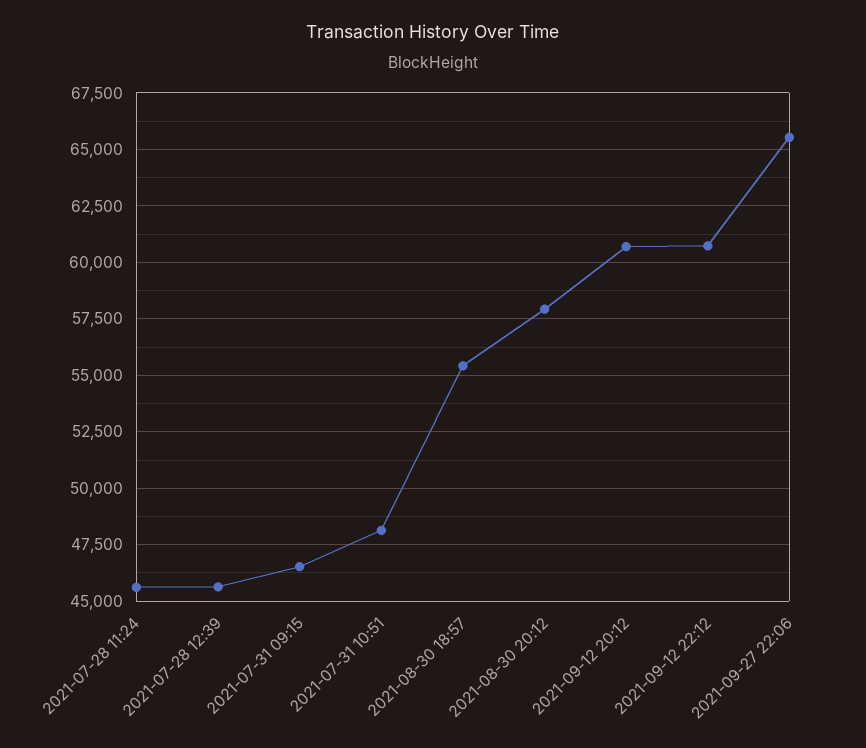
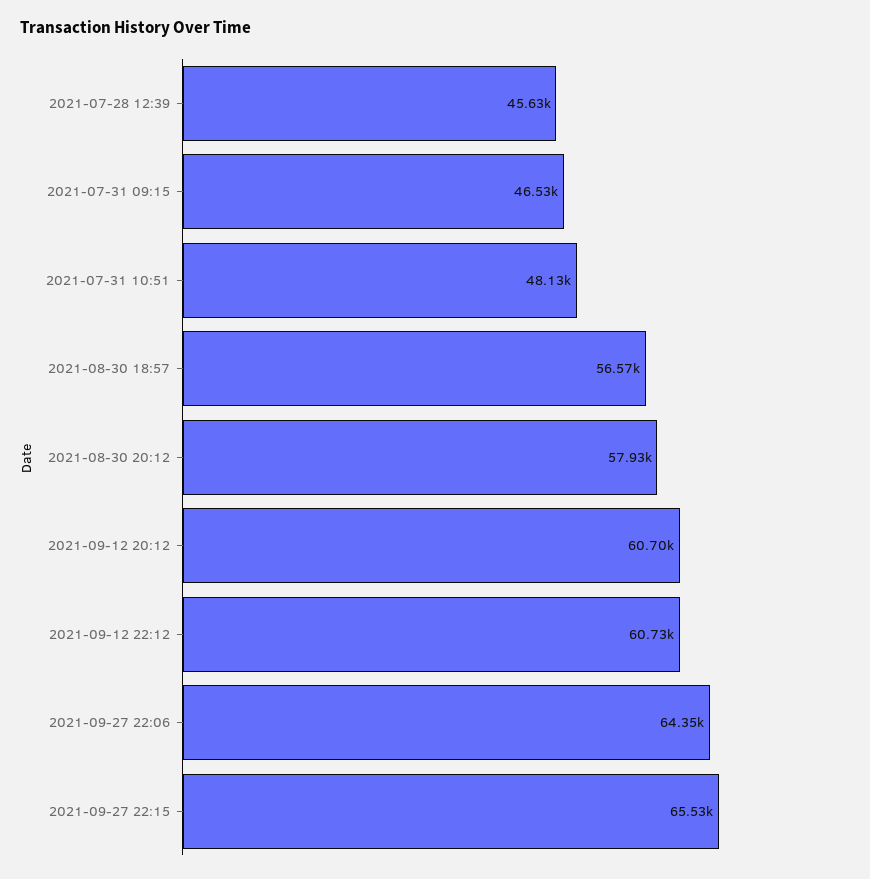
2021-07-28 11:24: 45500 -> none
2021-08-30 18:57: 55500 -> 56570
2021-09-27 22:06: 65500 -> 64350
2021-09-27 22:15: none -> 65530

